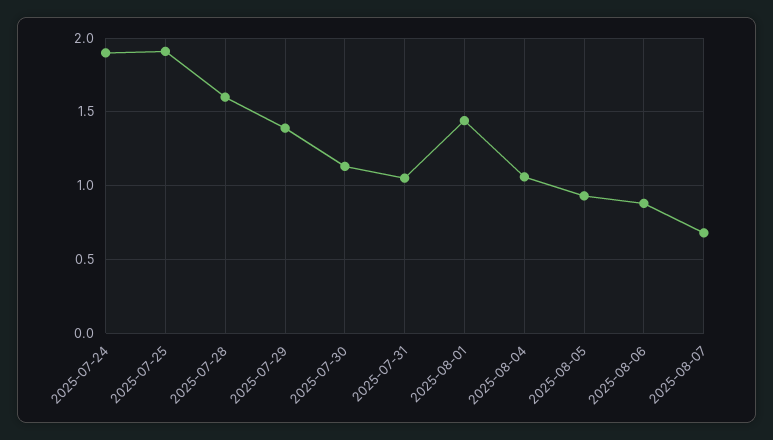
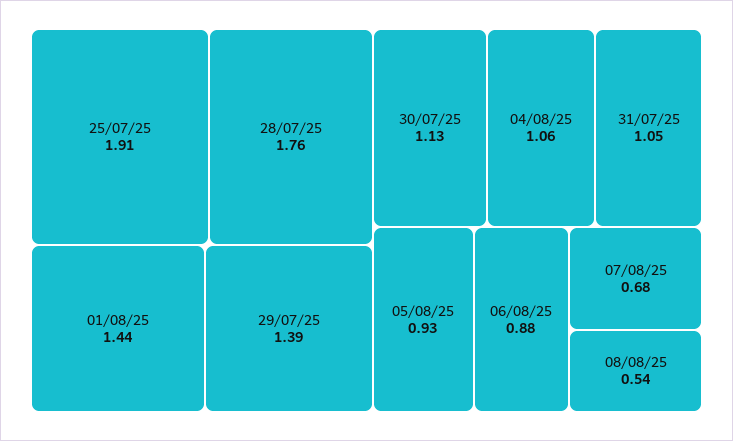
2025-07-24: 1.9 -> none
2025-07-28: 1.6 -> 1.76
08/08/25: none -> 0.54

